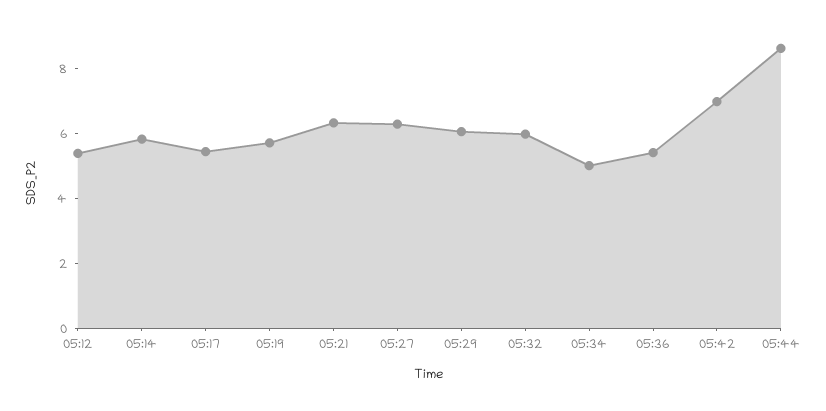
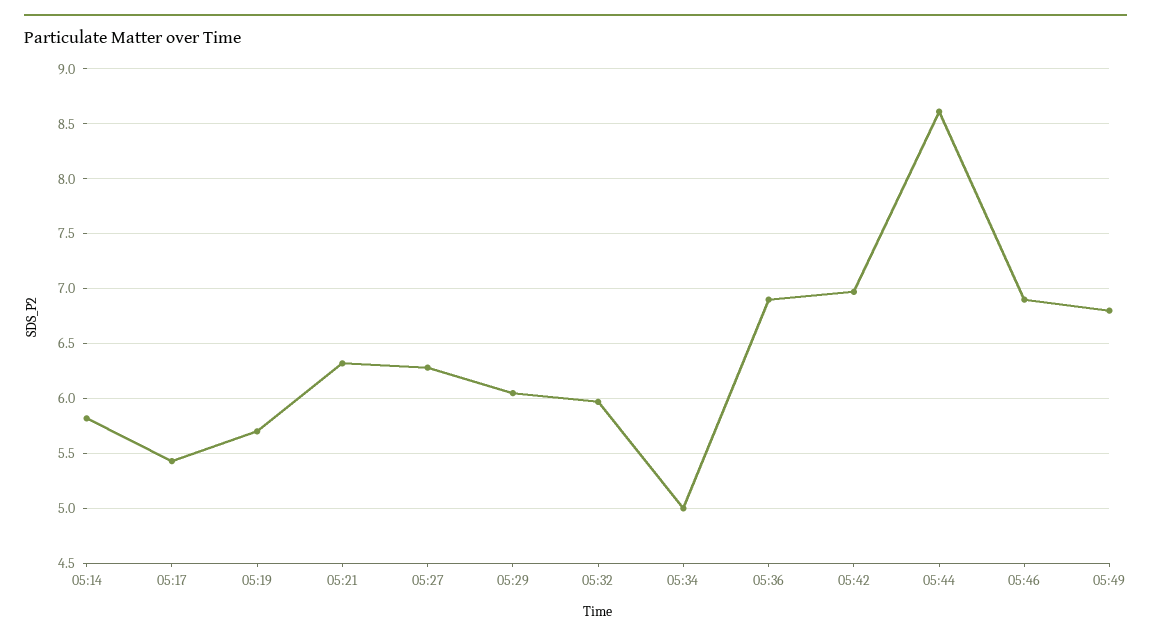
05:12: 5.5 -> none
05:36: 5.5 -> 6.9
05:46: none -> 6.9
05:49: none -> 6.8

